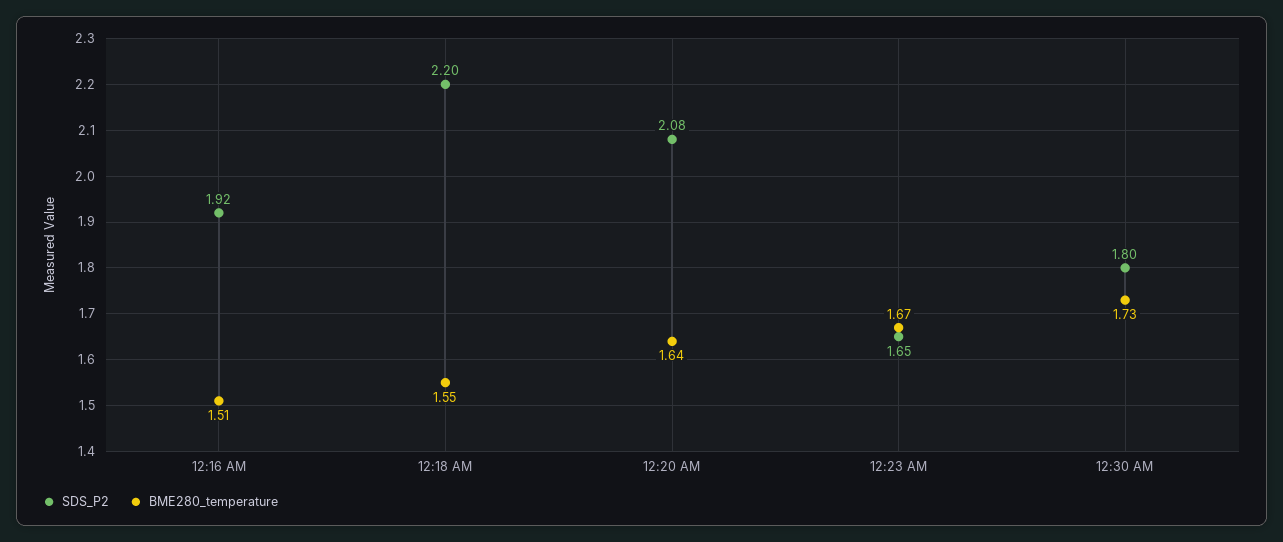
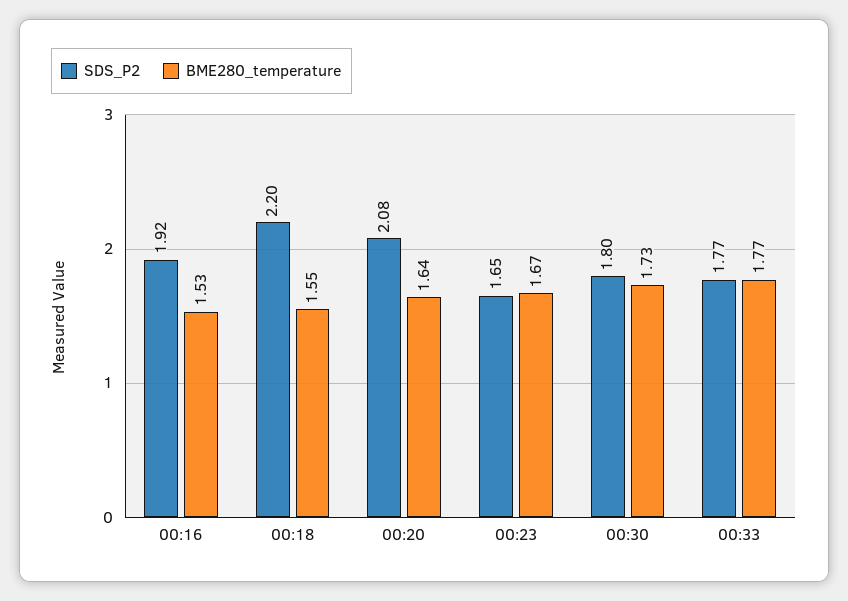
BME280_temperature, 12:16 AM: 1.51 -> 1.53
SDS_P2, 00:33: none -> 1.77
BME280_temperature, 00:33: none -> 1.77

